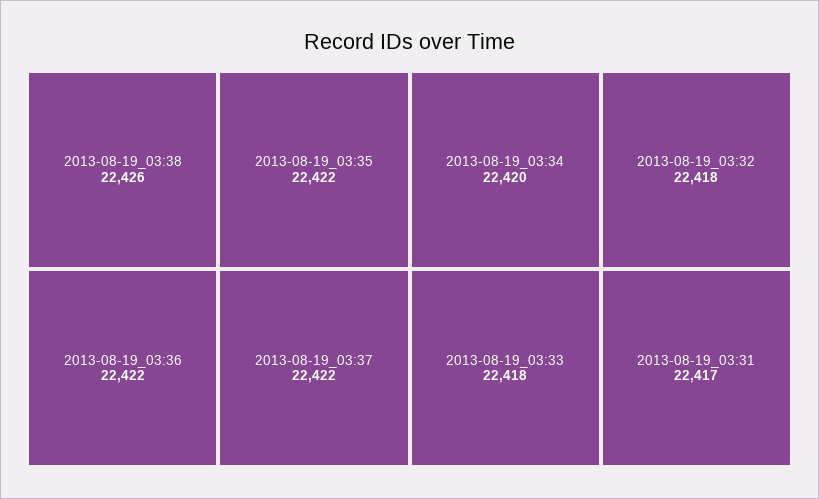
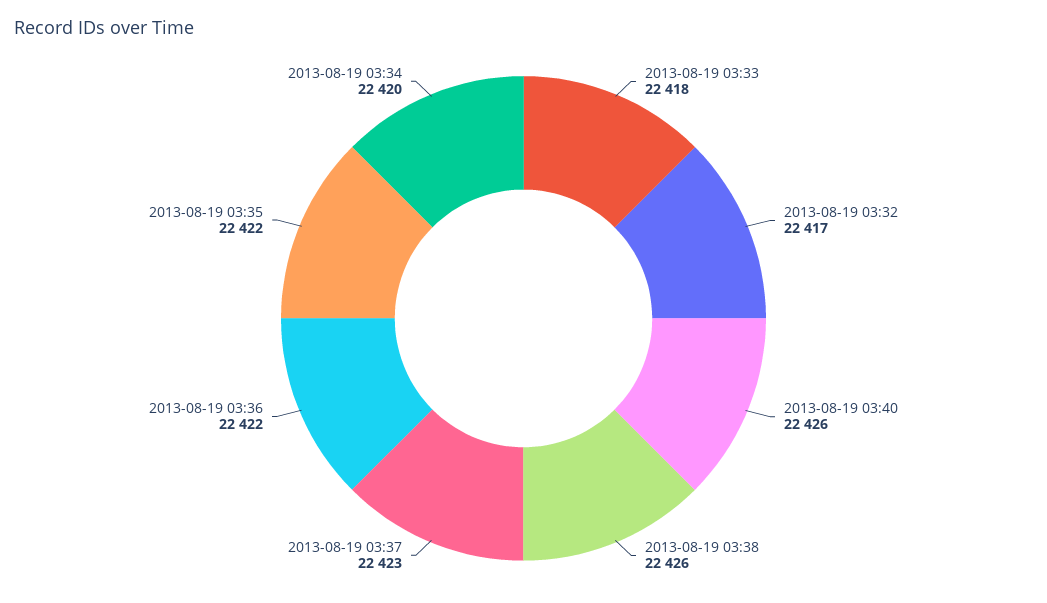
2013-08-19_03:37: 22422 -> 22423
2013-08-19_03:32: 22418 -> 22417
2013-08-19_03:31: 22417 -> none
2013-08-19 03:40: none -> 22426

